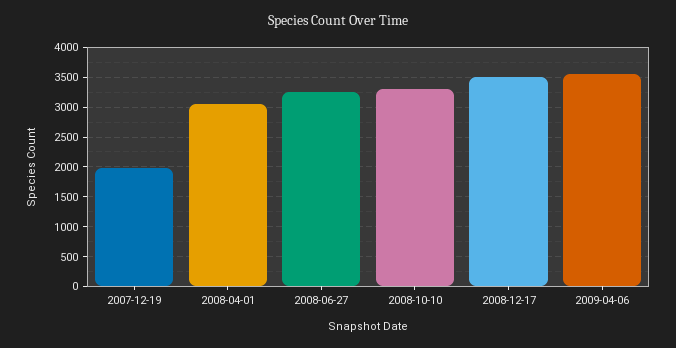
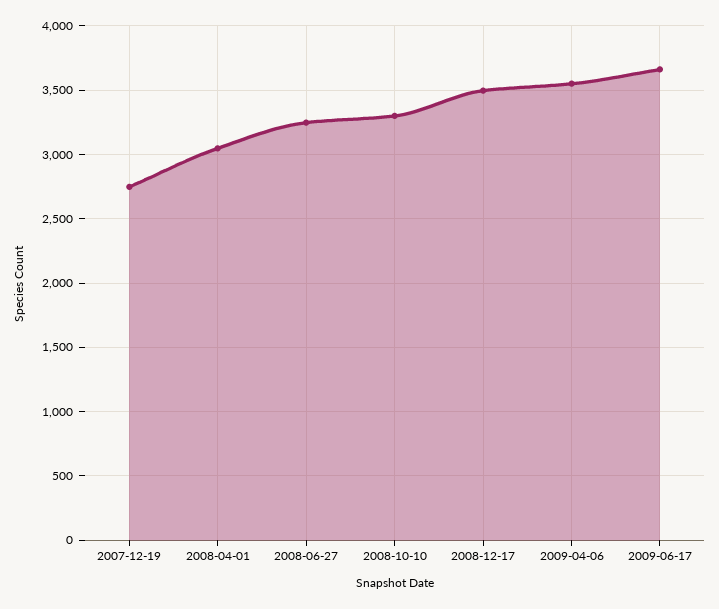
2007-12-19: 2000 -> 2750
2009-06-17: none -> 3650

